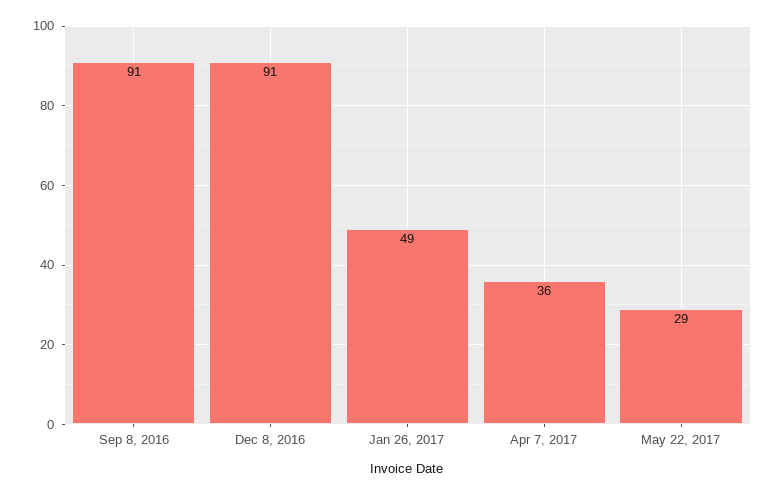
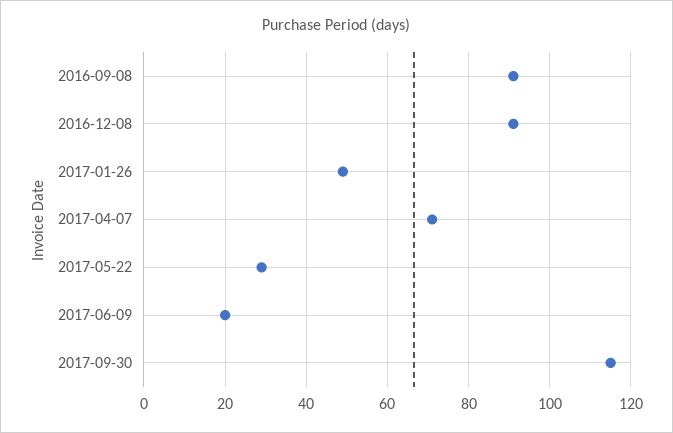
Apr 7, 2017: 36 -> 70
2017-06-09: none -> 20
2017-09-30: none -> 115

